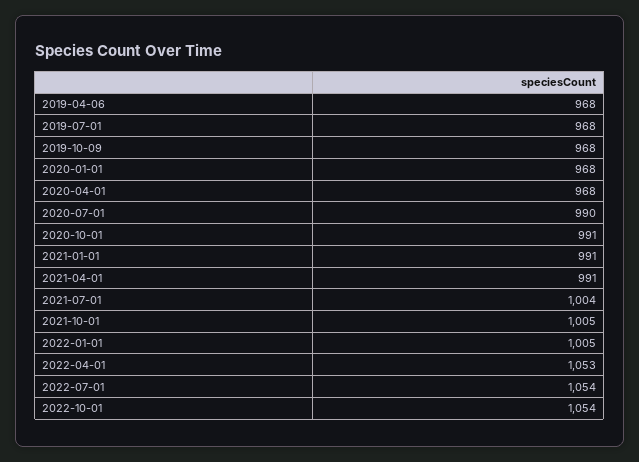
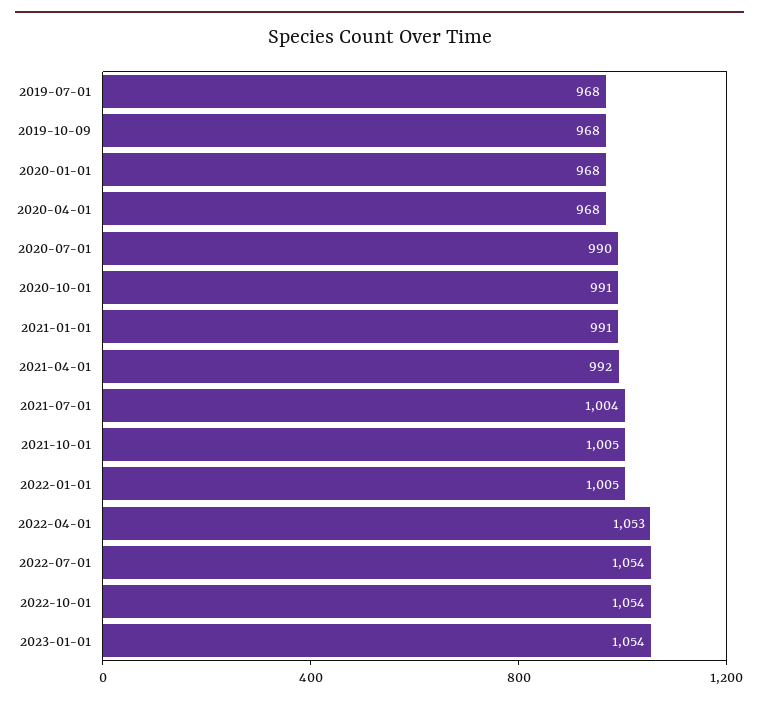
2019-04-06: 968 -> none
2021-04-01: 991 -> 992
2023-01-01: none -> 1054

